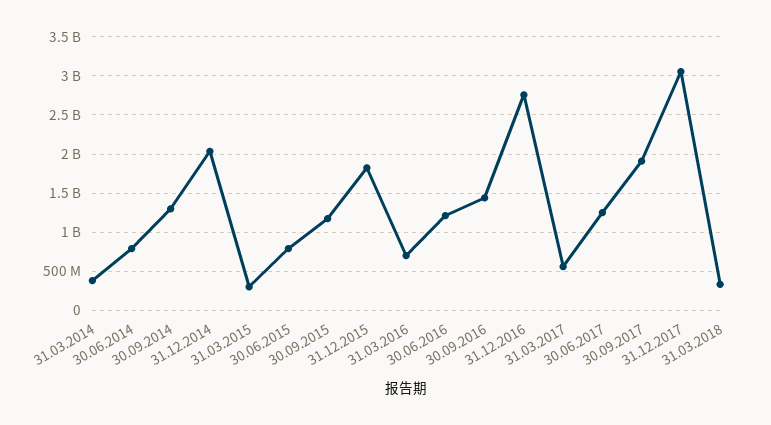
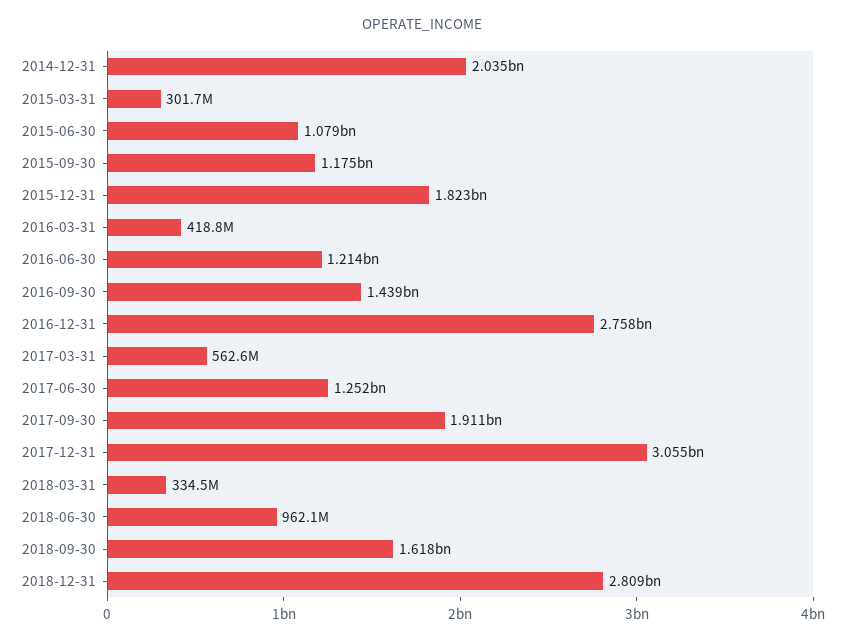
31.03.2014: 400000000 -> none
30.06.2014: 800000000 -> none
30.09.2014: 1300000000 -> none
30.06.2015: 800000000 -> 1079000000
31.03.2016: 700000000 -> 418800000
2018-06-30: none -> 962100000
2018-09-30: none -> 1618000000
2018-12-31: none -> 2809000000

